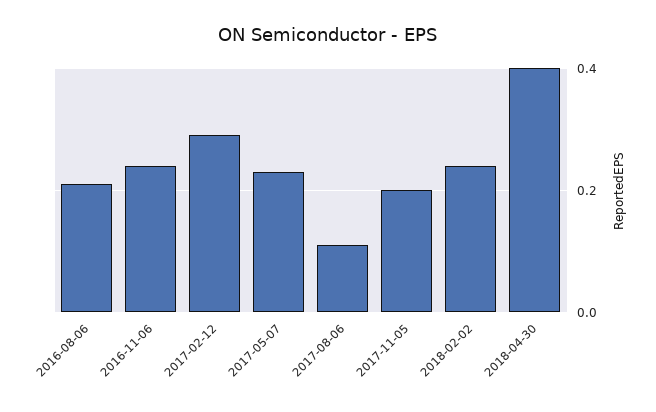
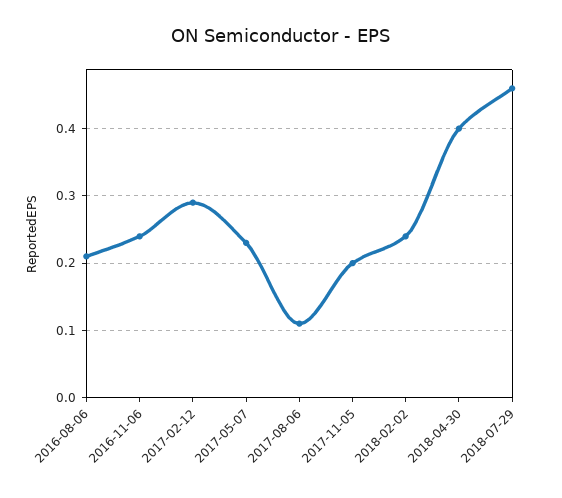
2018-07-29: none -> 0.46

